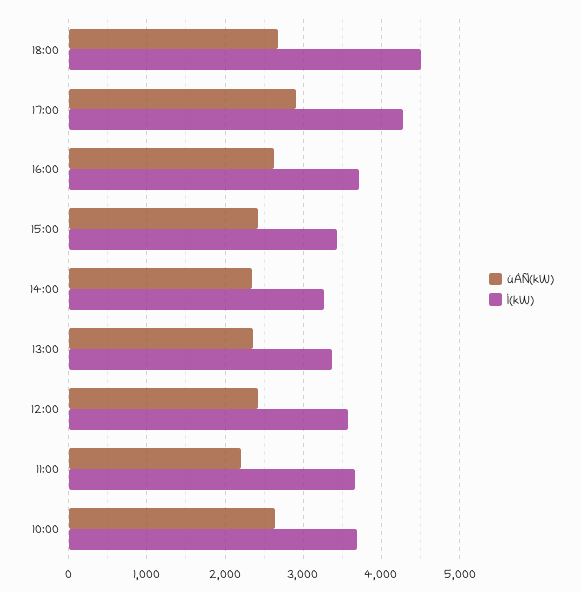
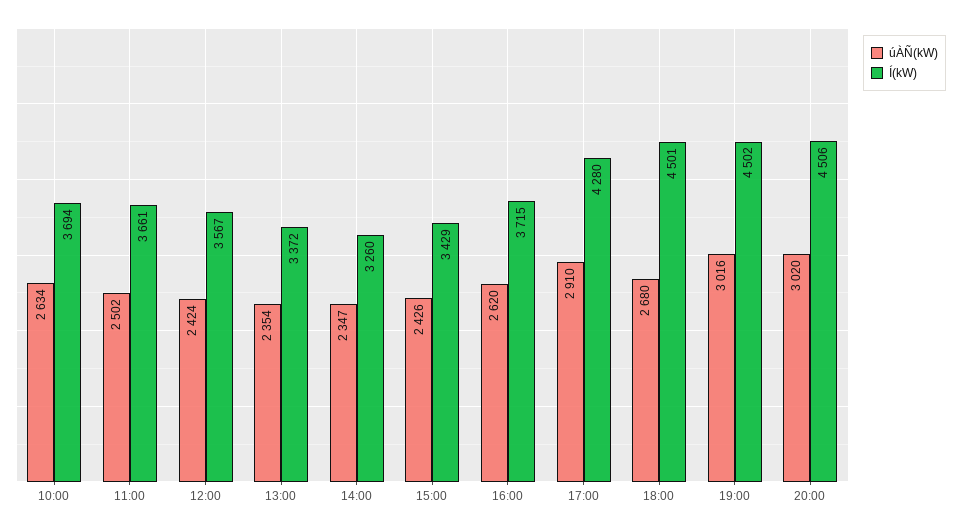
úÀÑ(kW), 11:00: 2200 -> 2502
úÀÑ(kW), 19:00: none -> 3016
Í(kW), 19:00: none -> 4502
úÀÑ(kW), 20:00: none -> 3020
Í(kW), 20:00: none -> 4506

